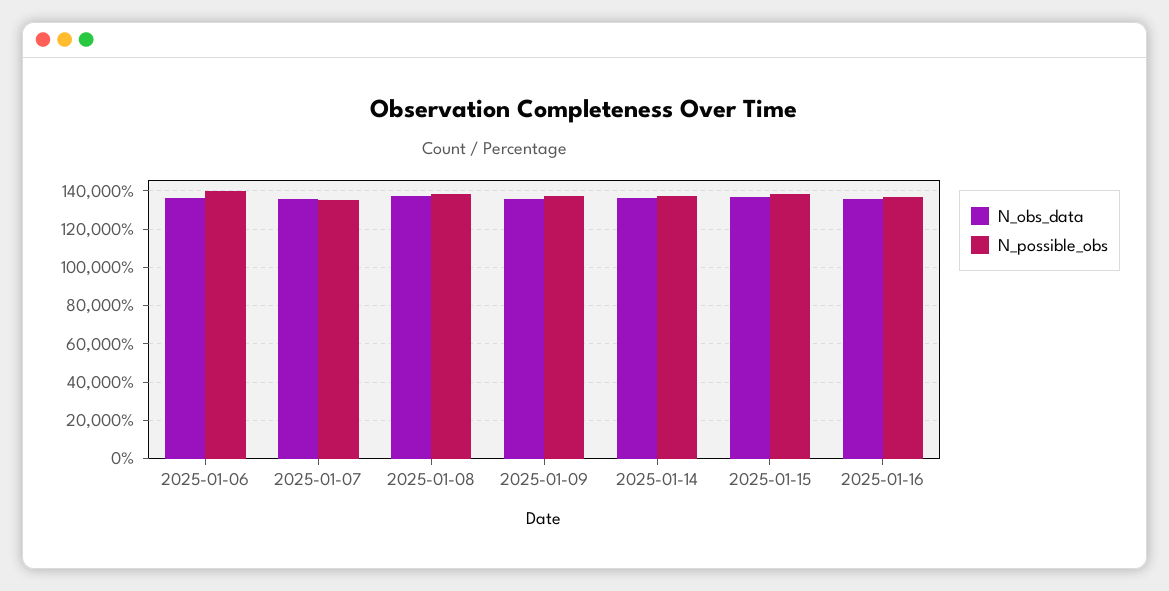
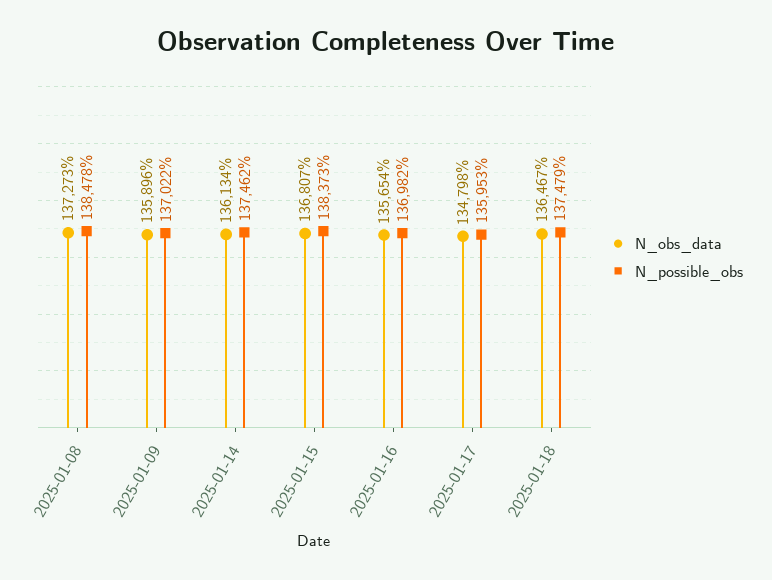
N_obs_data, 2025-01-06: 135000 -> none
N_possible_obs, 2025-01-06: 140000 -> none
N_obs_data, 2025-01-07: 135000 -> none
N_possible_obs, 2025-01-07: 135000 -> none
N_obs_data, 2025-01-17: none -> 134798
N_possible_obs, 2025-01-17: none -> 135953
N_obs_data, 2025-01-18: none -> 136467
N_possible_obs, 2025-01-18: none -> 137479

